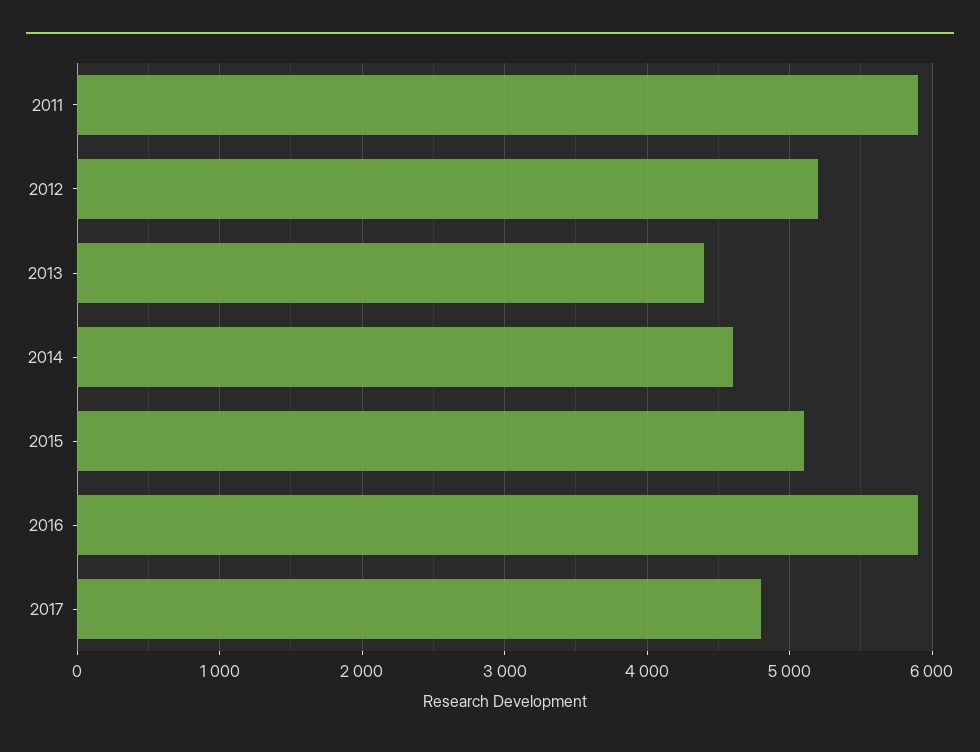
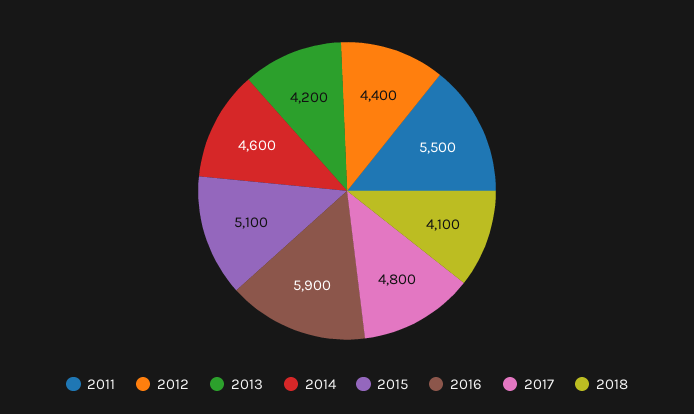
2011: 5900 -> 5500
2012: 5200 -> 4400
2013: 4400 -> 4200
2018: none -> 4100

